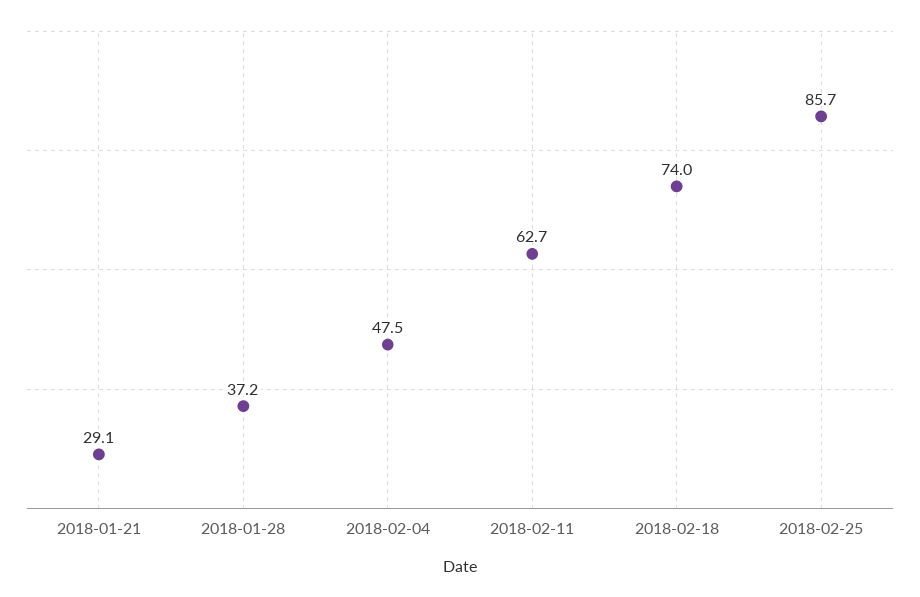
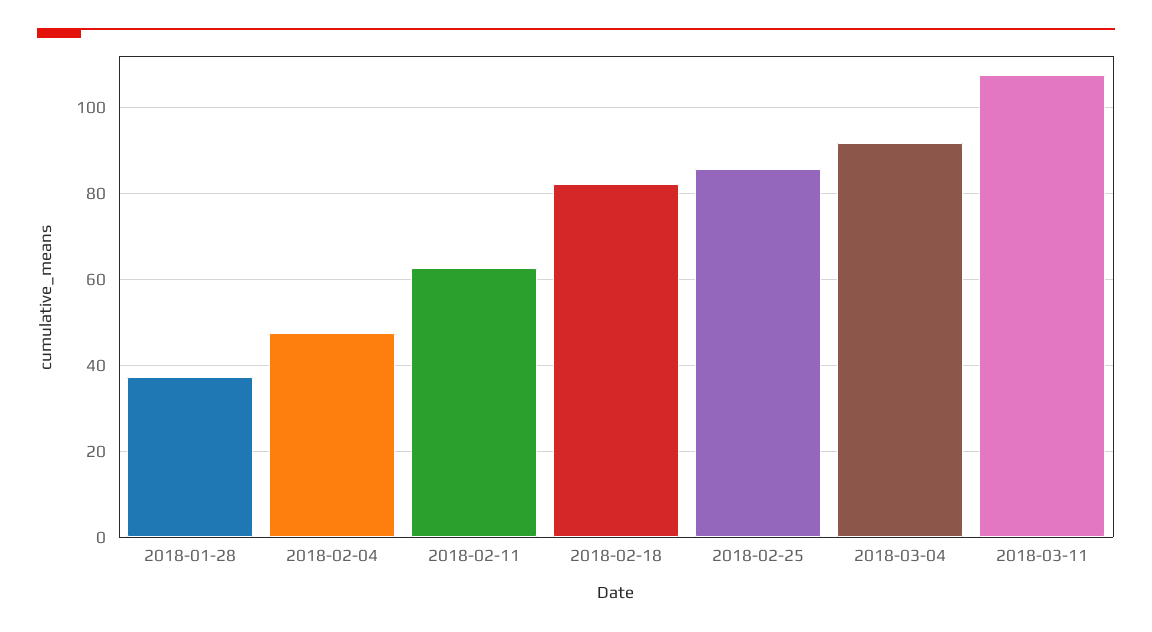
2018-01-21: 29.1 -> none
2018-02-18: 74 -> 82
2018-03-04: none -> 92
2018-03-11: none -> 108

